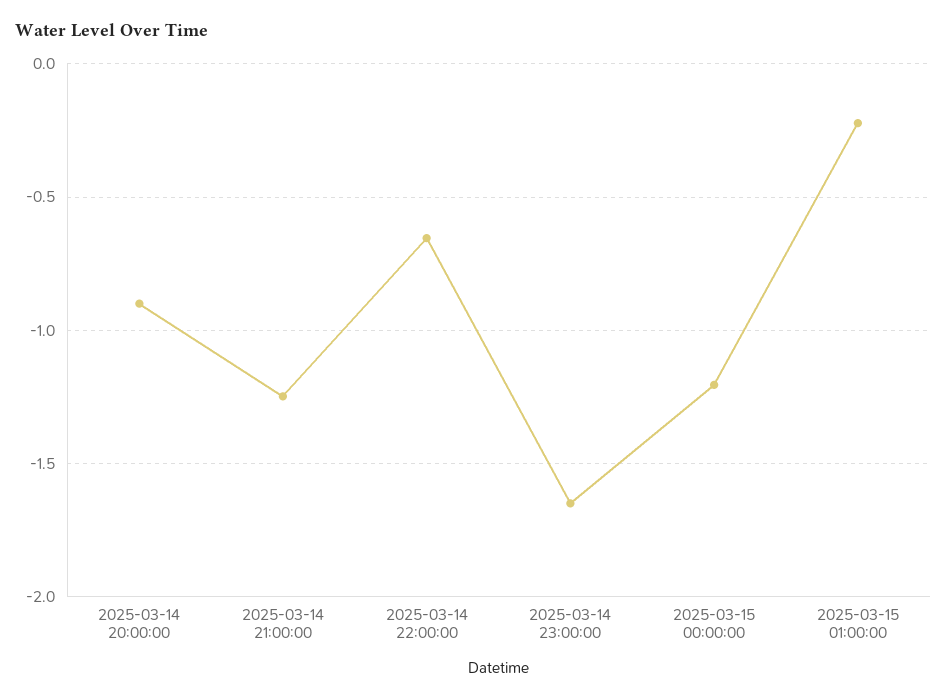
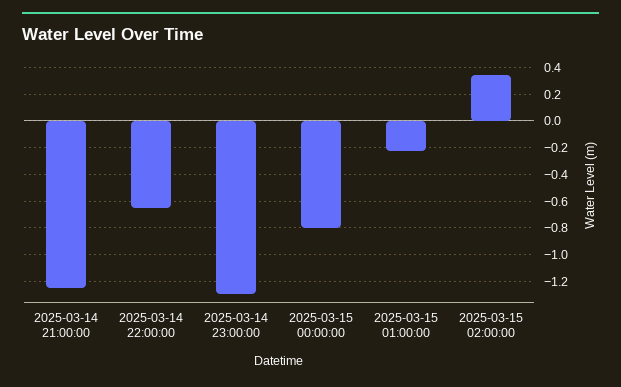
2025-03-14 20:00:00: -0.9 -> none
2025-03-14 23:00:00: -1.65 -> -1.3
2025-03-15 00:00:00: -1.2 -> -0.8
2025-03-15 02:00:00: none -> 0.35

